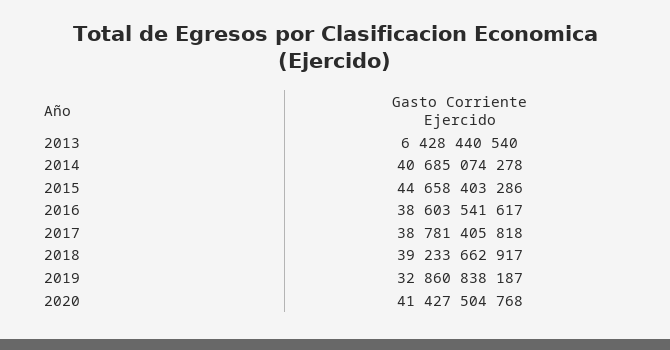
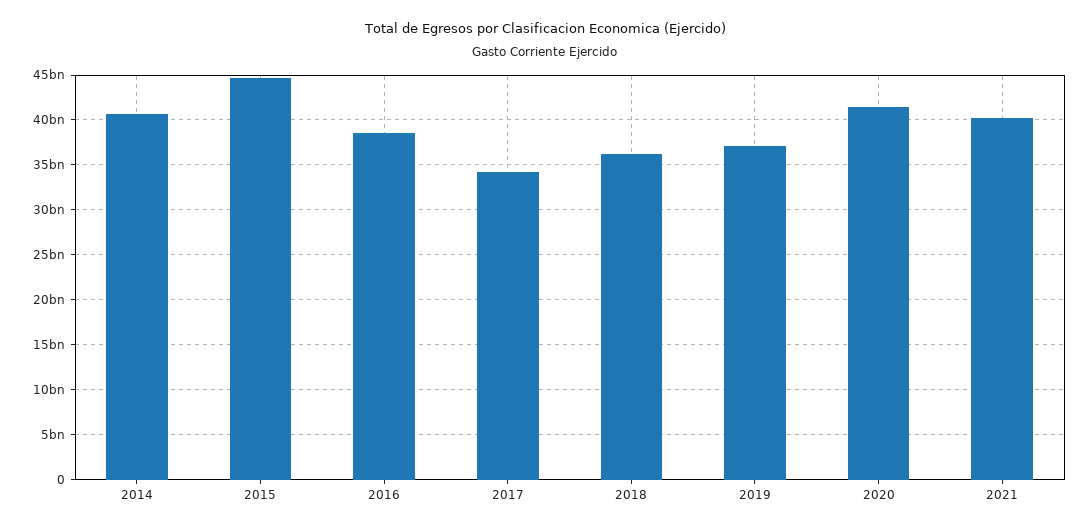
2013: 6428440540 -> none
2017: 38781405818 -> 34000000000
2018: 39233662917 -> 36000000000
2019: 32860838187 -> 37000000000
2021: none -> 40000000000

